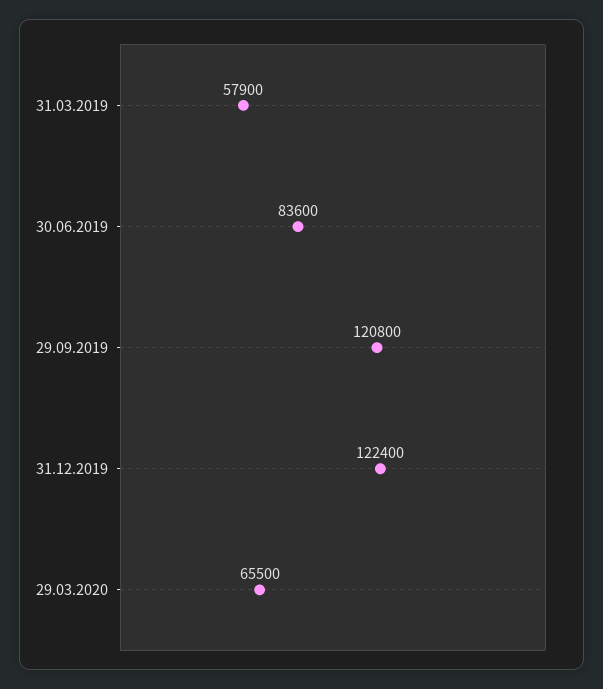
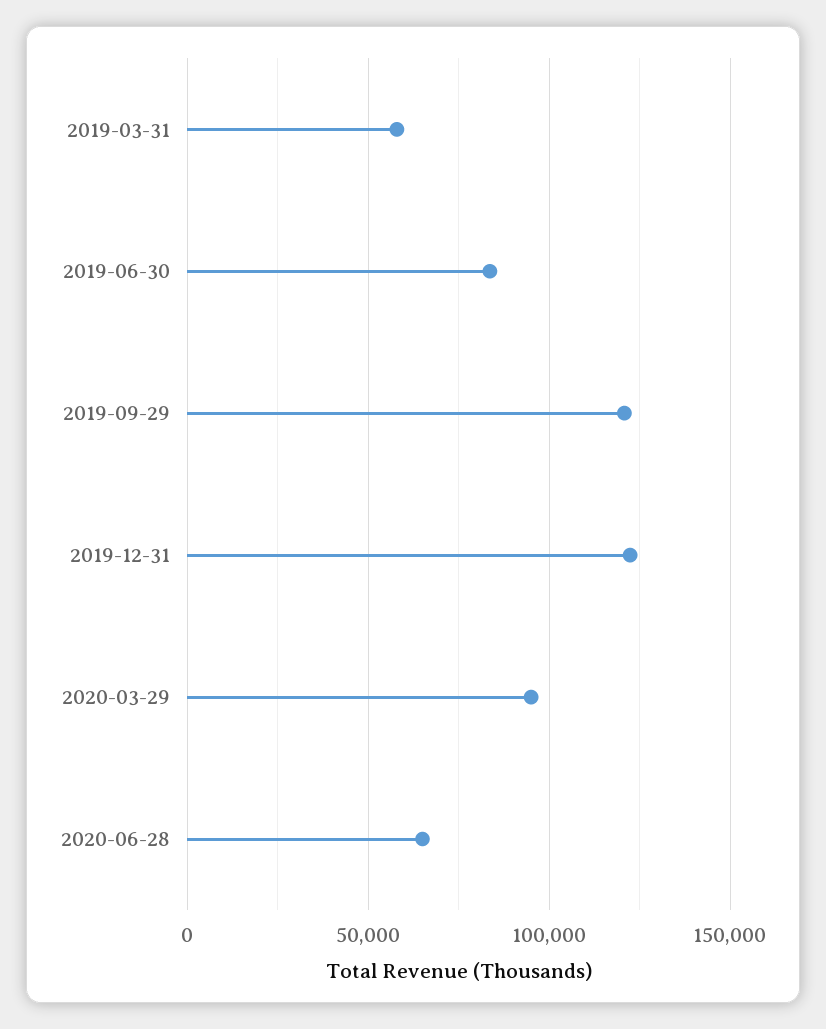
29.03.2020: 65500 -> 95000
2020-06-28: none -> 65000

